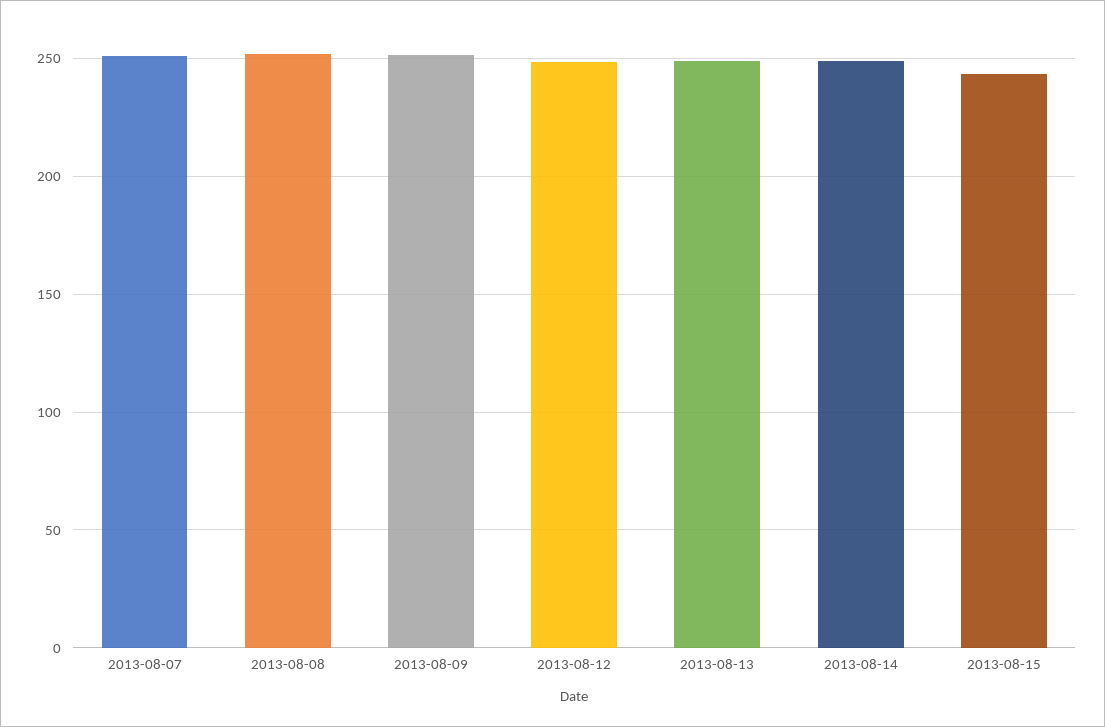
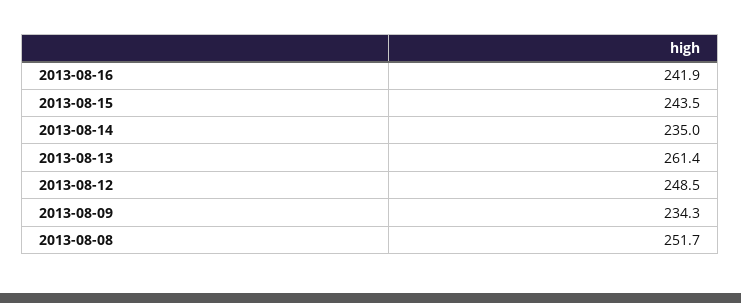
2013-08-07: 250 -> none
2013-08-09: 250 -> 234.3
2013-08-13: 250 -> 261.4
2013-08-14: 250 -> 235
2013-08-16: none -> 241.9

